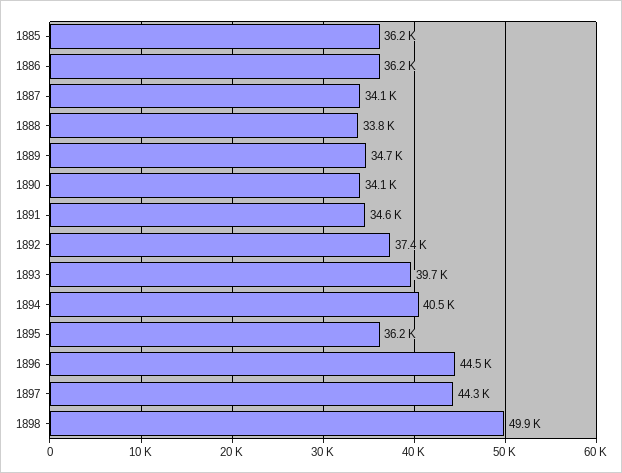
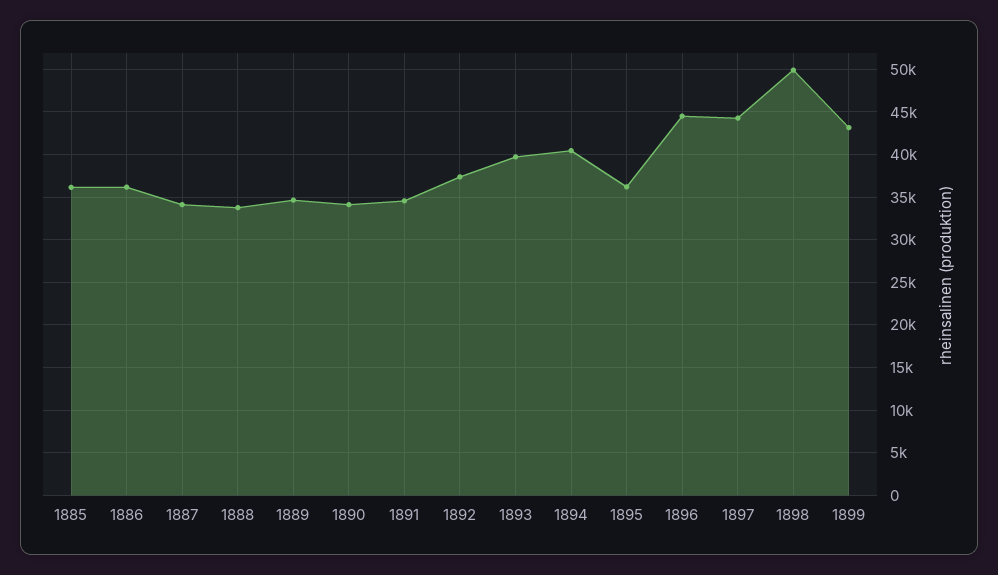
1899: none -> 43000

